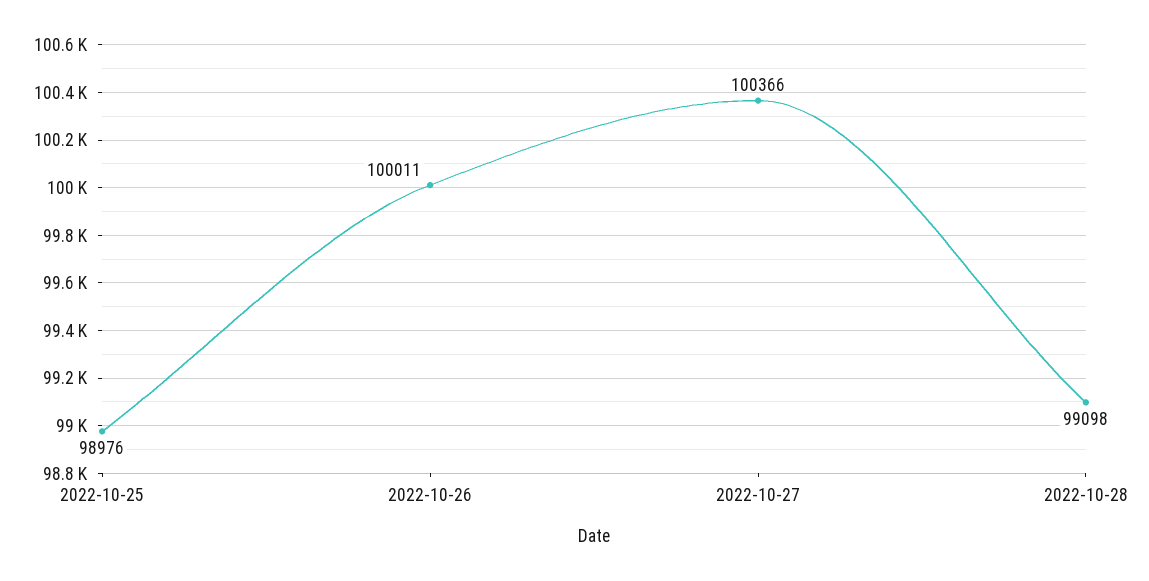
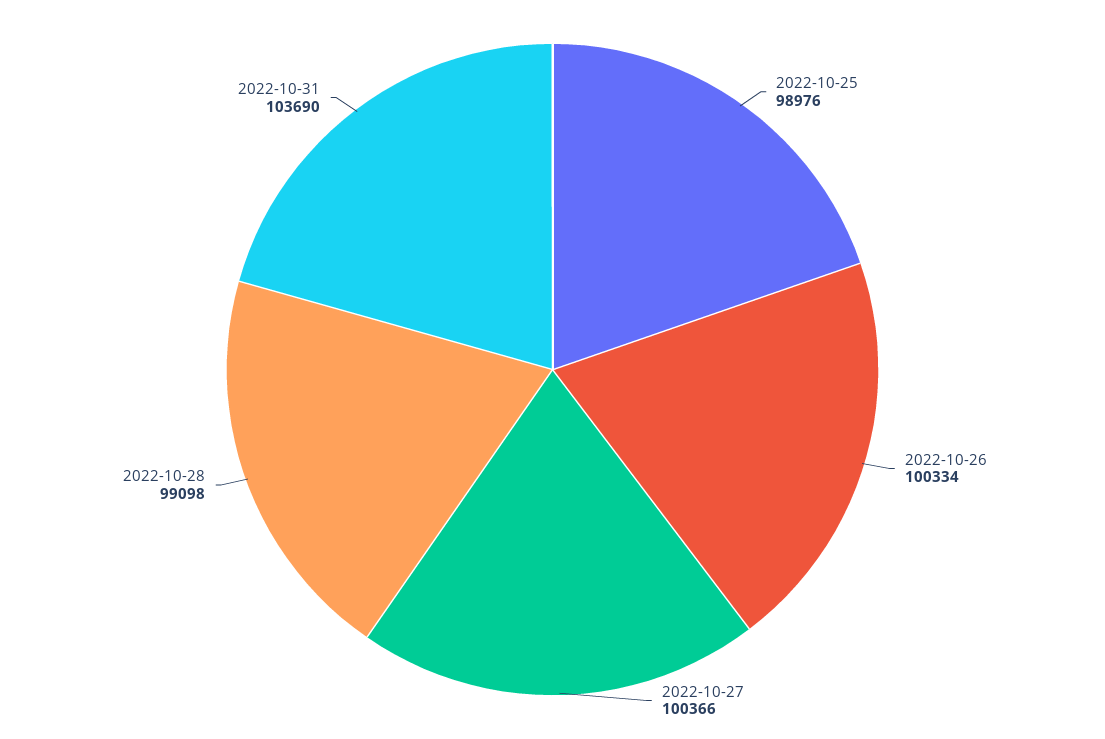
2022-10-26: 100011 -> 100334
2022-10-31: none -> 103690

